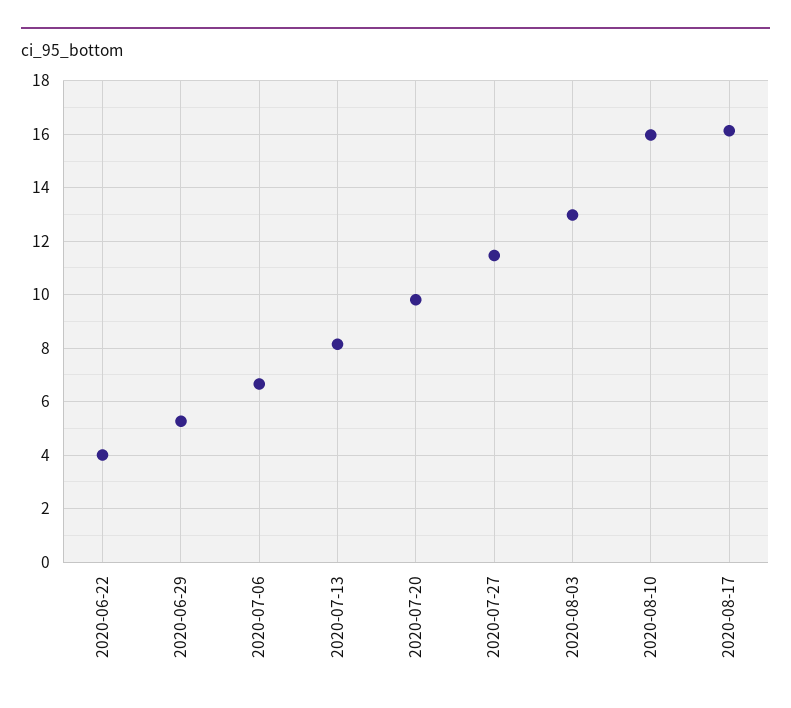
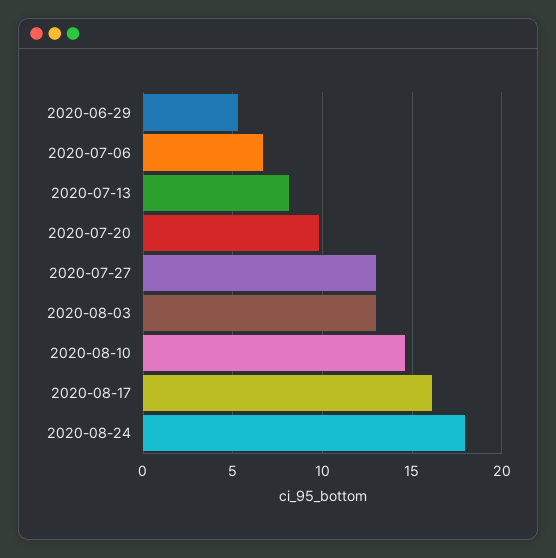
2020-06-22: 4 -> none
2020-07-27: 11.5 -> 13
2020-08-10: 16 -> 14.5
2020-08-24: none -> 18

